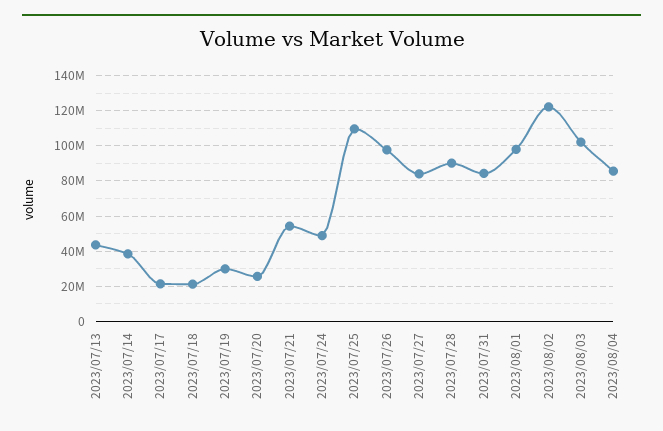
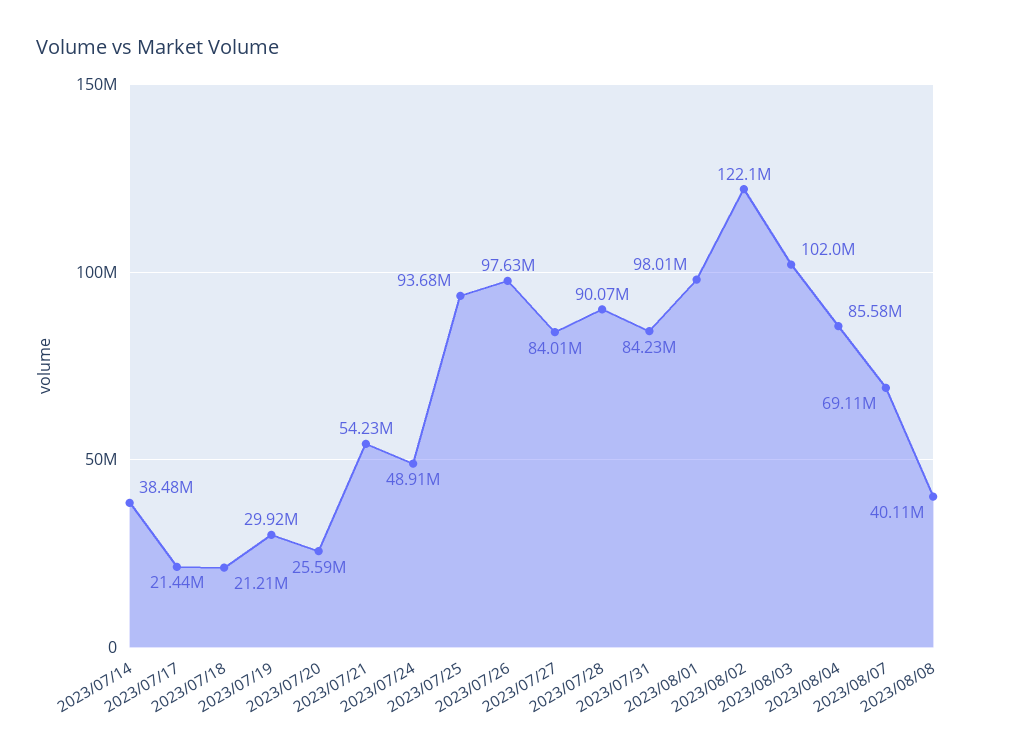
2023/07/13: 45000000 -> none
2023/07/25: 110000000 -> 93680000
2023/08/07: none -> 69110000
2023/08/08: none -> 40110000

